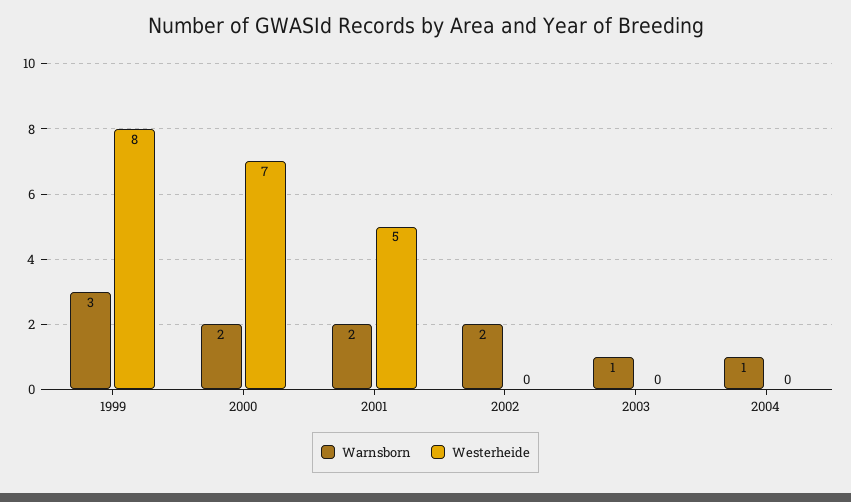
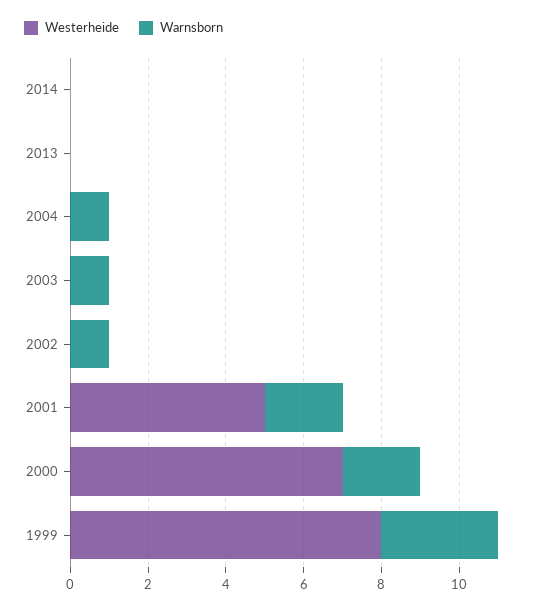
Warnsborn, 2002: 2 -> 1
Westerheide, 2014: none -> 0
Warnsborn, 2014: none -> 0
Westerheide, 2013: none -> 0
Warnsborn, 2013: none -> 0

